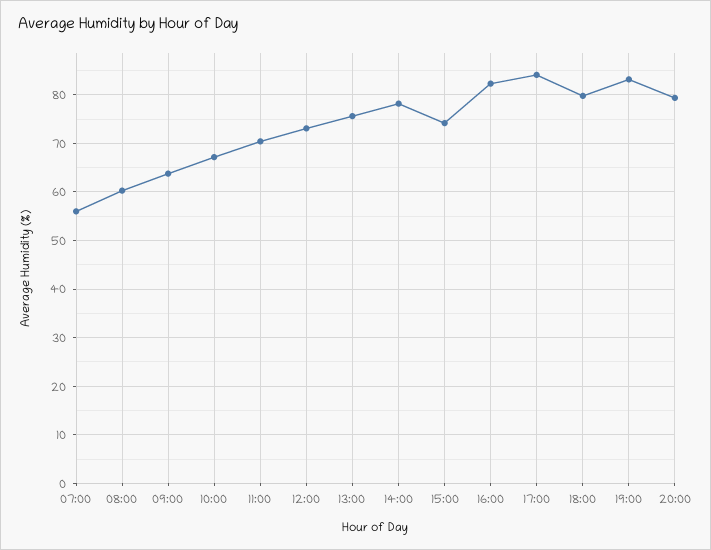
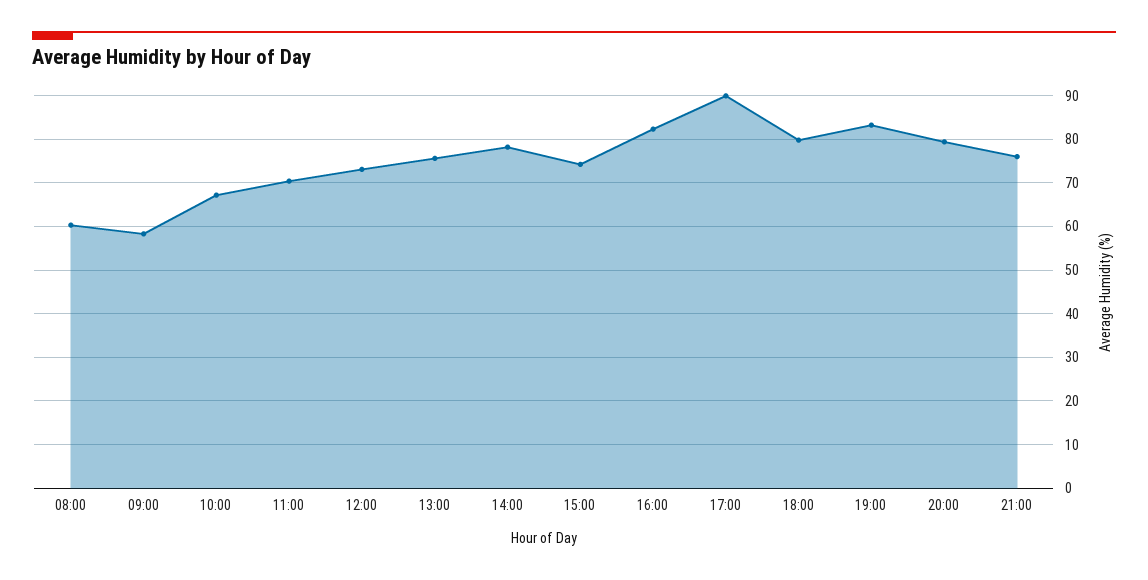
07:00: 56 -> none
09:00: 64 -> 58
17:00: 84 -> 90
21:00: none -> 76

